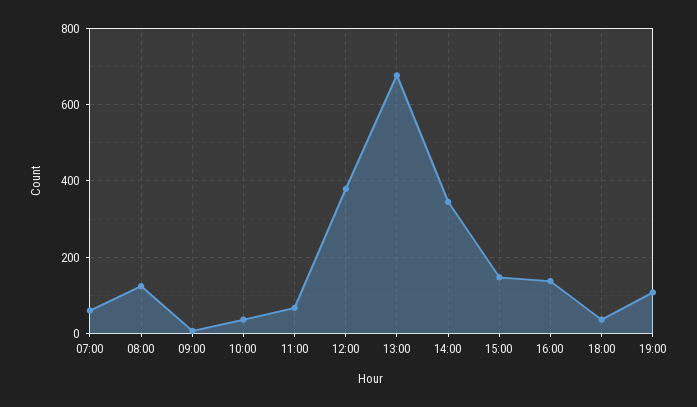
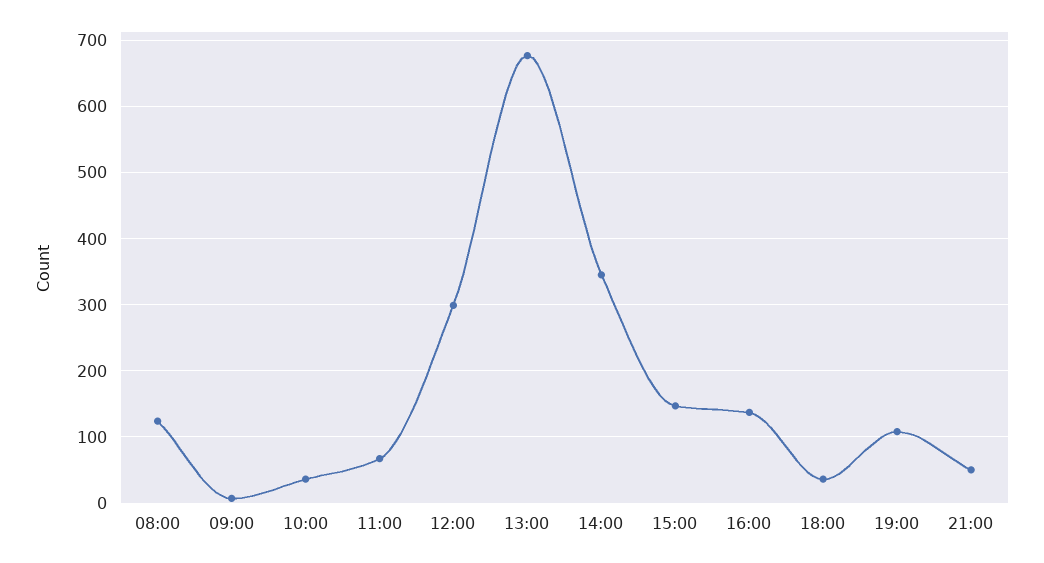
07:00: 60 -> none
12:00: 380 -> 300
21:00: none -> 50

